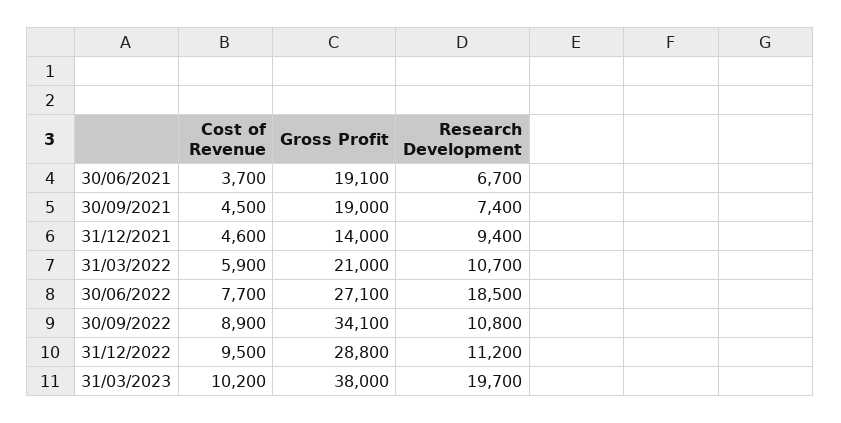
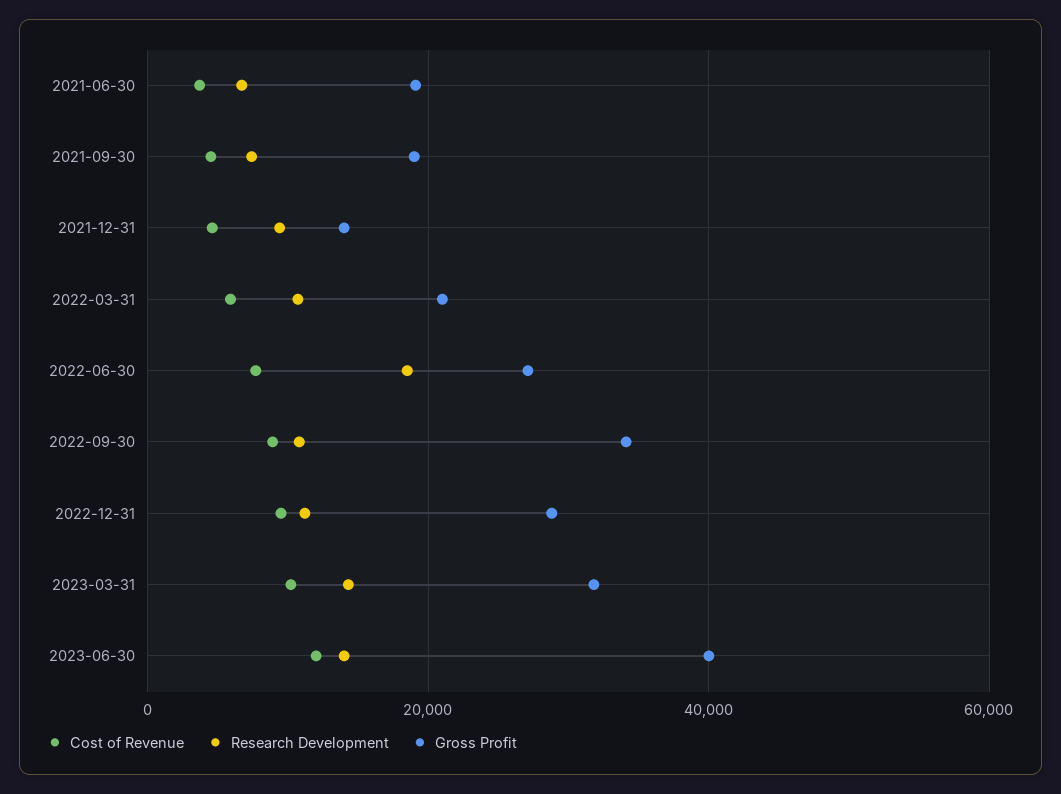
Gross Profit, 31/03/2023: 38000 -> 32000
Research Development, 31/03/2023: 19700 -> 14000
Cost of Revenue, 2023-06-30: none -> 12000
Research Development, 2023-06-30: none -> 14000
Gross Profit, 2023-06-30: none -> 40000

